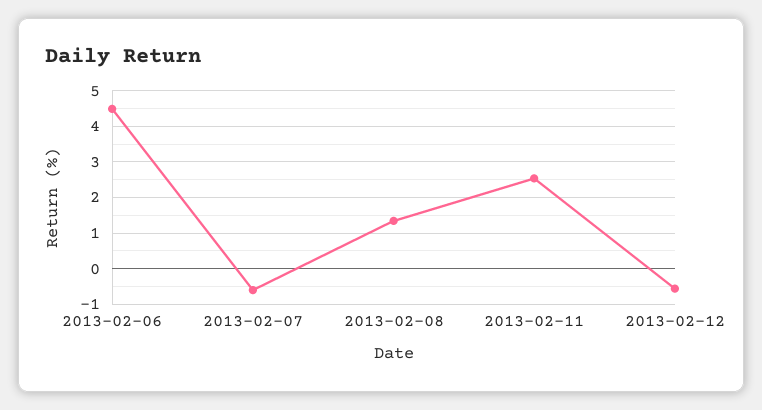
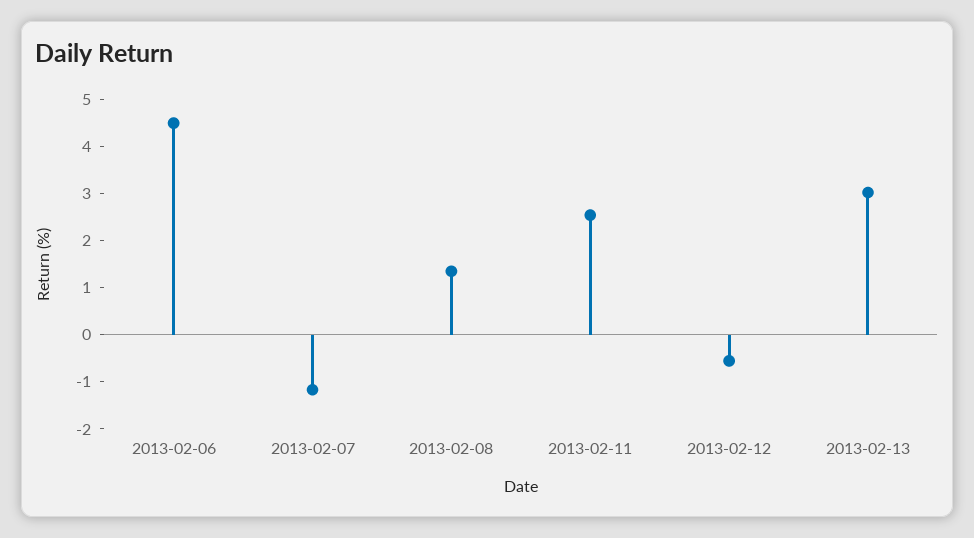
2013-02-07: -0.6 -> -1.2
2013-02-13: none -> 3

